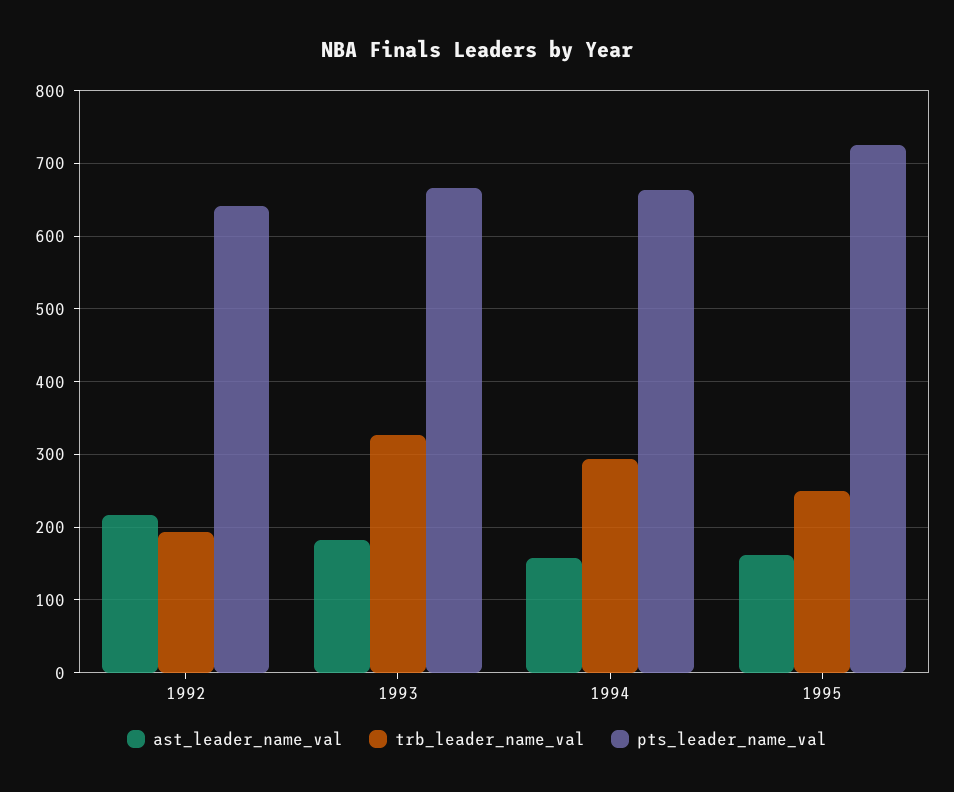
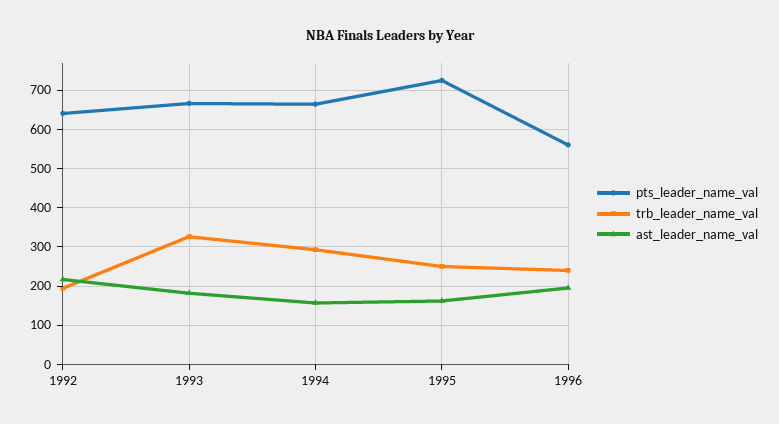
pts_leader_name_val, 1996: none -> 560
trb_leader_name_val, 1996: none -> 240
ast_leader_name_val, 1996: none -> 200

